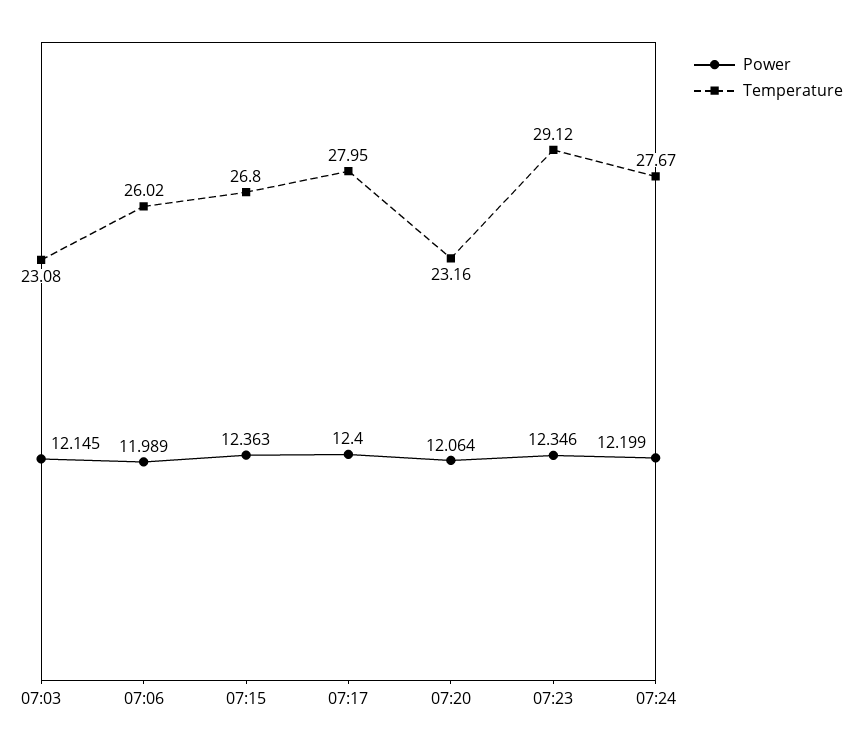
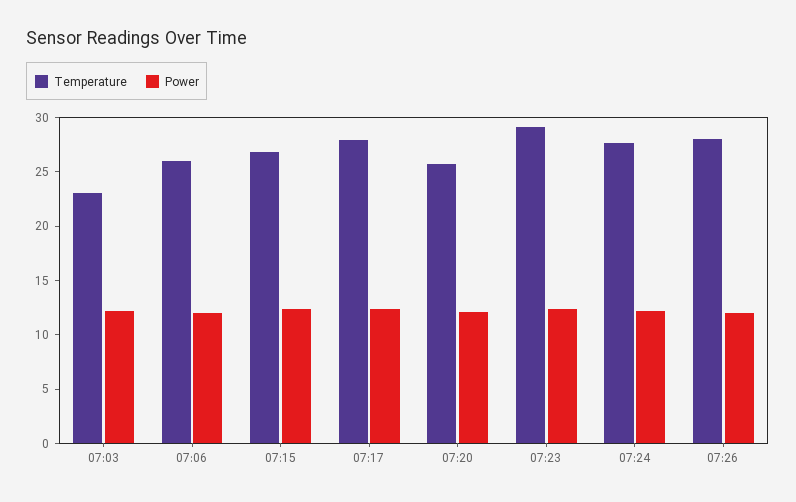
Temperature, 07:20: 23.16 -> 26
Temperature, 07:26: none -> 28
Power, 07:26: none -> 12

